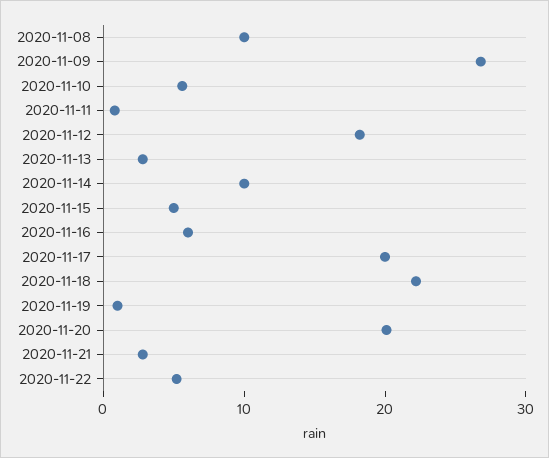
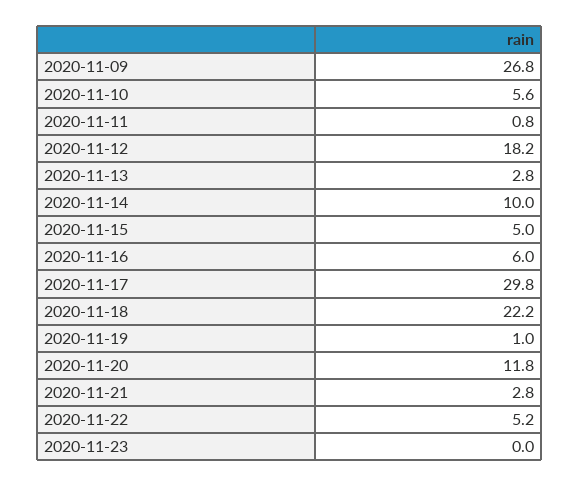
2020-11-08: 10 -> none
2020-11-17: 20 -> 29.8
2020-11-20: 20 -> 11.8
2020-11-23: none -> 0

